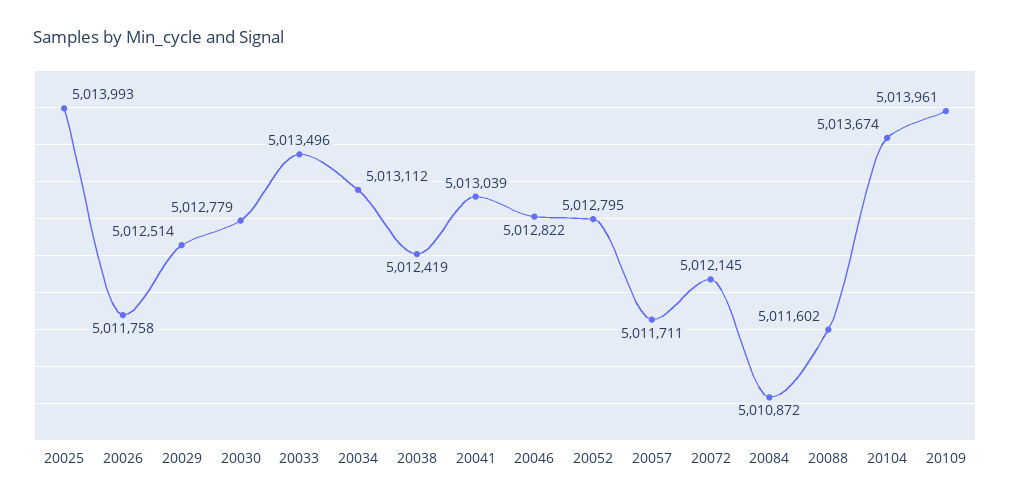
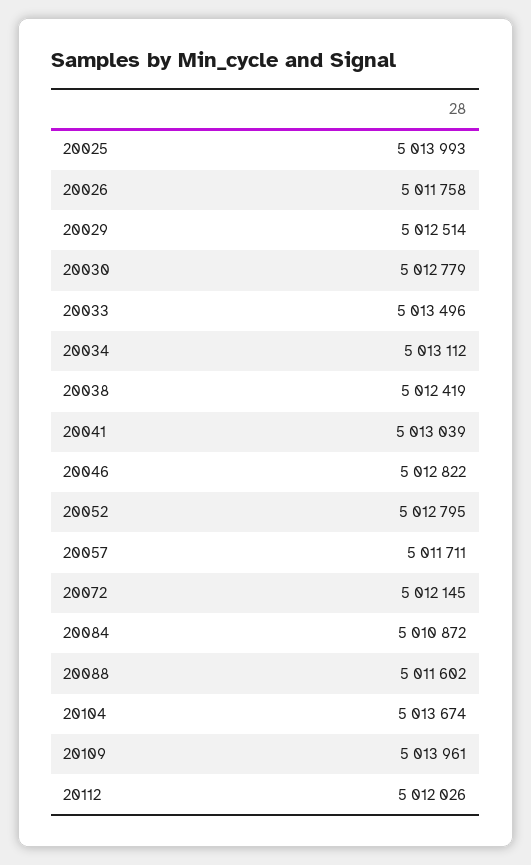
20112: none -> 5012026

